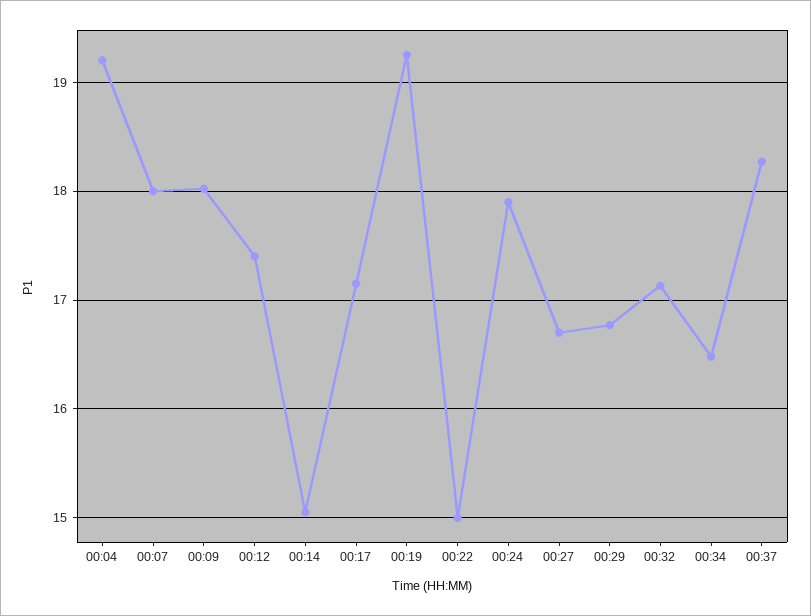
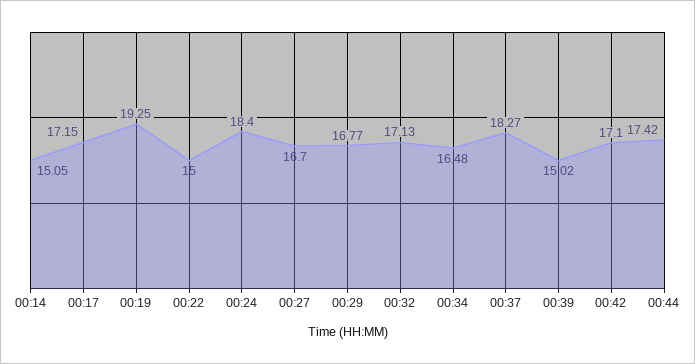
00:04: 19.2 -> none
00:07: 18 -> none
00:09: 18 -> none
00:12: 17.4 -> none
00:24: 17.9 -> 18.4
00:39: none -> 15.02
00:42: none -> 17.1
00:44: none -> 17.42

